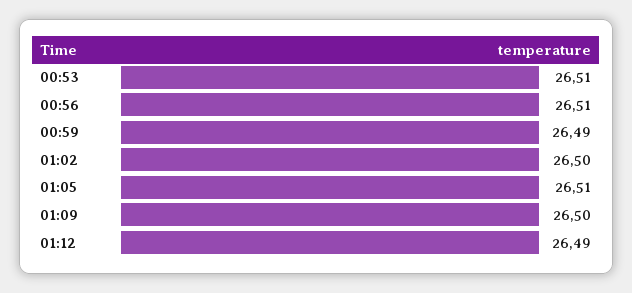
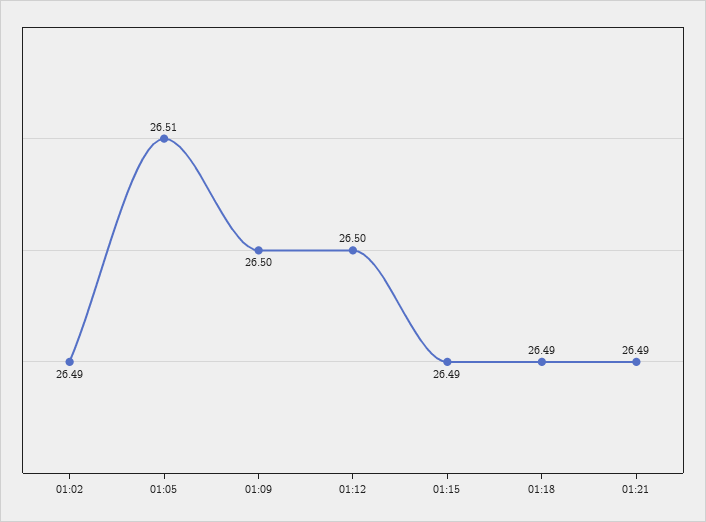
00:53: 26.51 -> none
00:56: 26.51 -> none
00:59: 26.49 -> none
01:02: 26.5 -> 26.49
01:12: 26.49 -> 26.5
01:15: none -> 26.49
01:18: none -> 26.49
01:21: none -> 26.49

